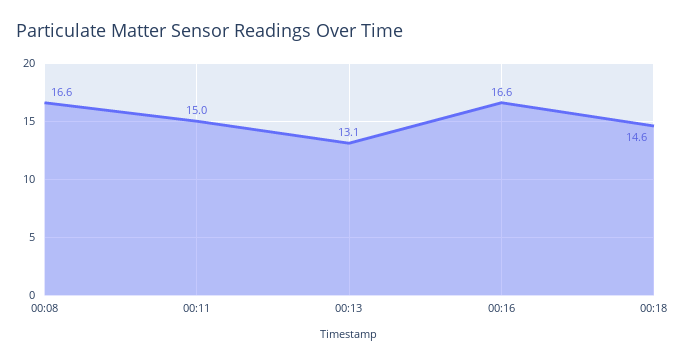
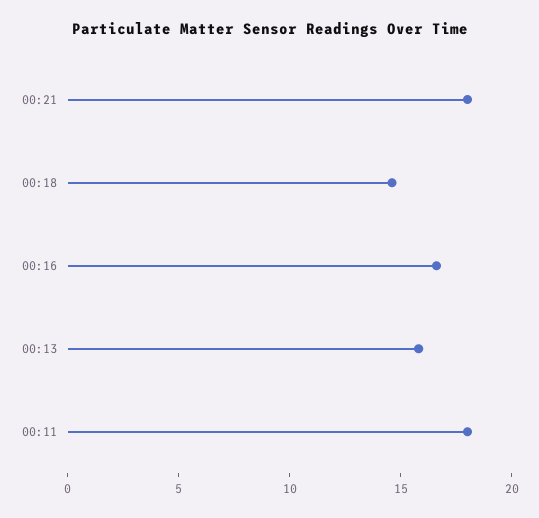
00:08: 16.6 -> none
00:11: 15 -> 18
00:13: 13.1 -> 16
00:21: none -> 18

